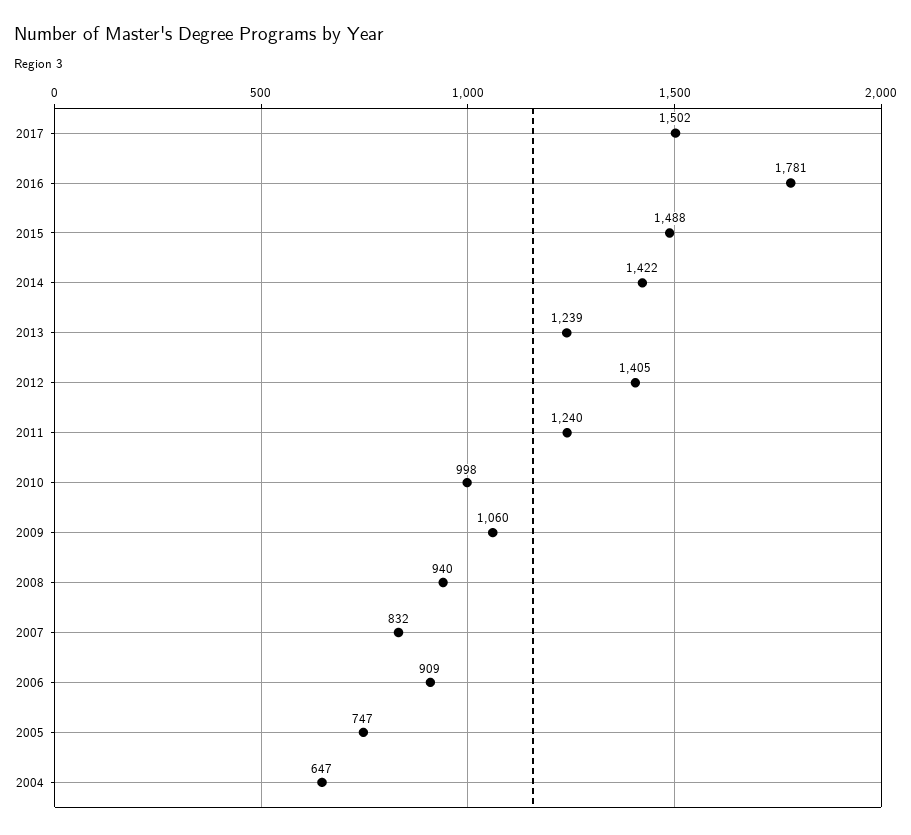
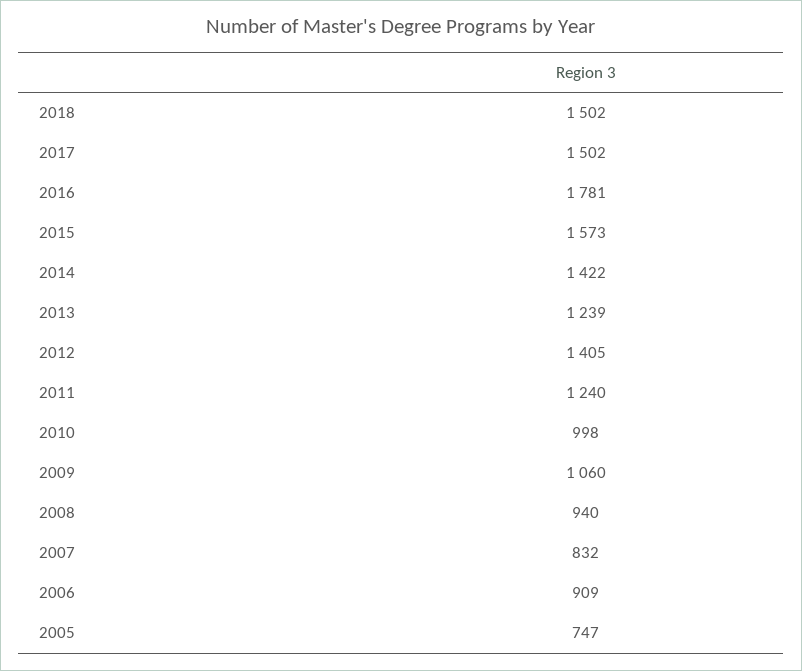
2015: 1488 -> 1573
2004: 647 -> none
2018: none -> 1502

